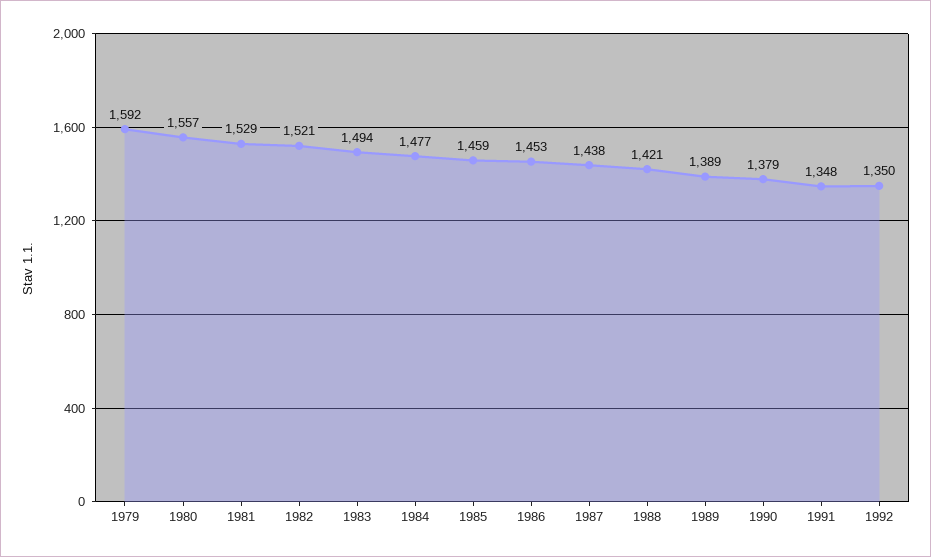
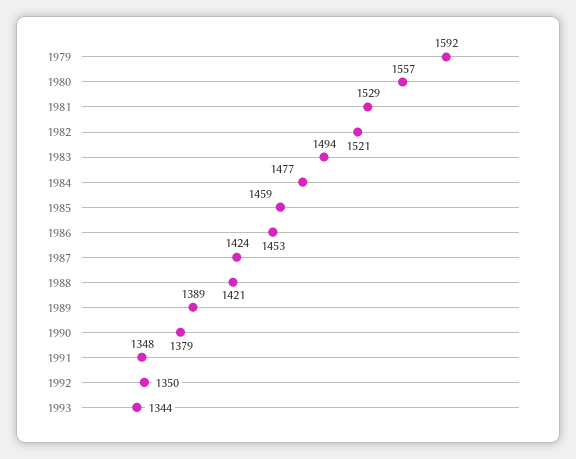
1987: 1438 -> 1424
1993: none -> 1344

